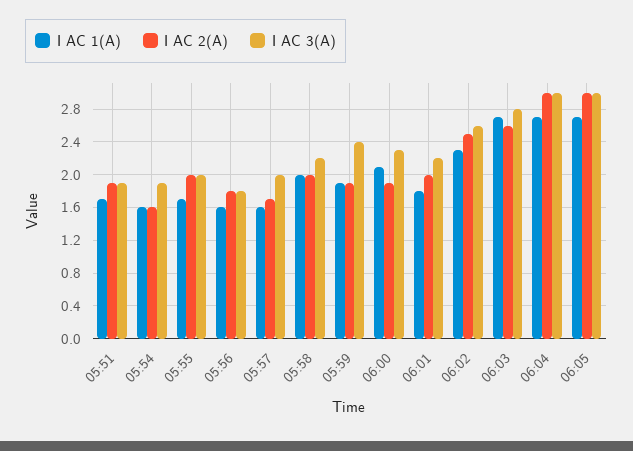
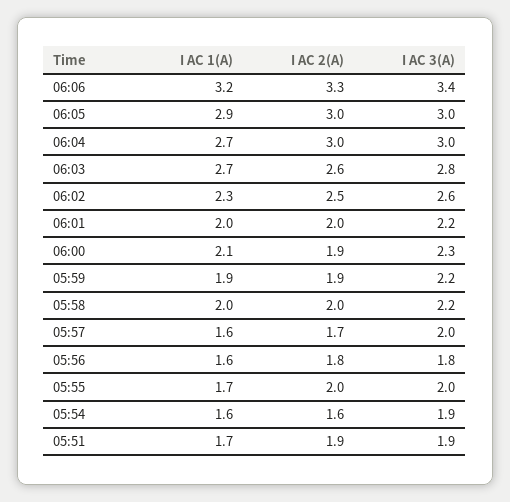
I AC 3(A), 05:59: 2.4 -> 2.2
I AC 1(A), 06:01: 1.8 -> 2
I AC 1(A), 06:05: 2.7 -> 2.9
I AC 1(A), 06:06: none -> 3.2
I AC 2(A), 06:06: none -> 3.3
I AC 3(A), 06:06: none -> 3.4

